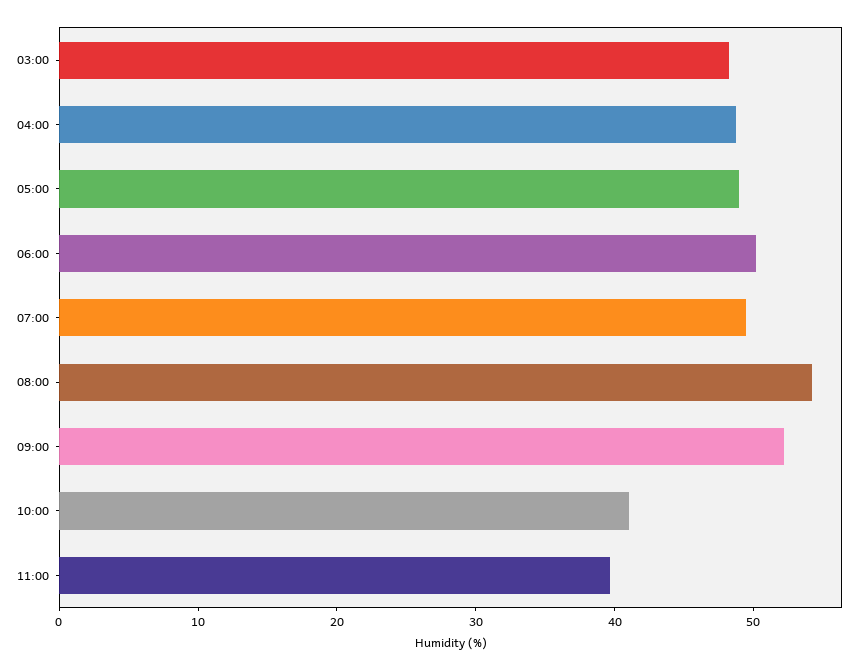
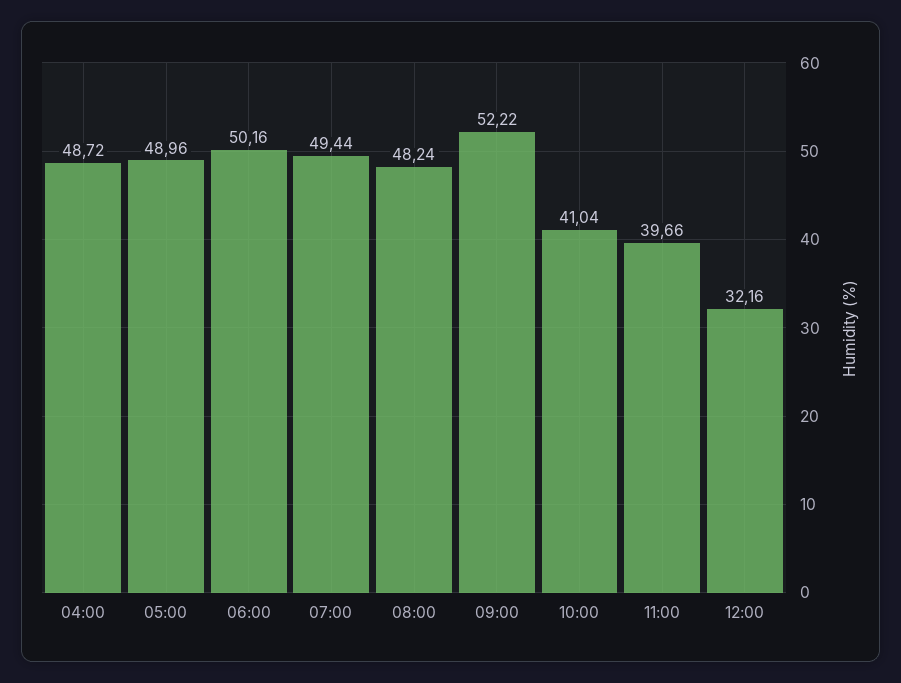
03:00: 48 -> none
08:00: 54 -> 48.24
12:00: none -> 32.16

